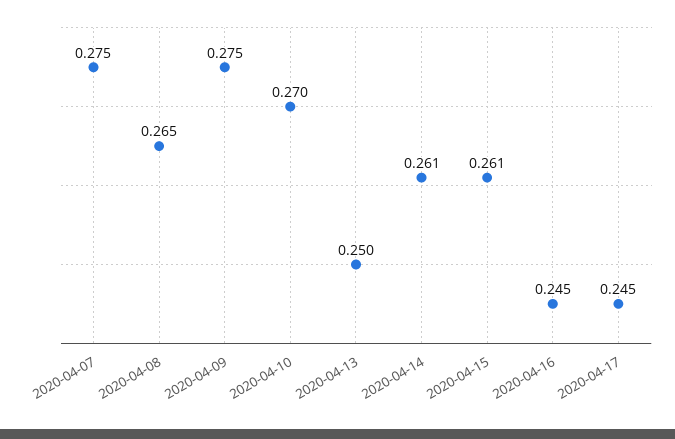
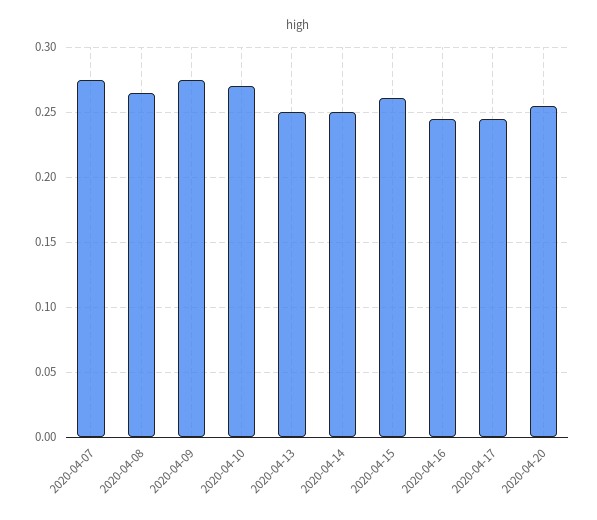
2020-04-14: 0.261 -> 0.25
2020-04-20: none -> 0.255

